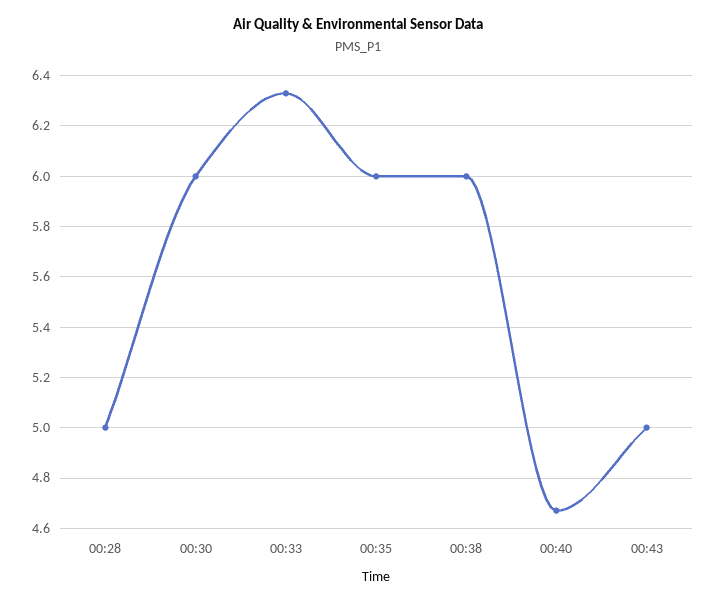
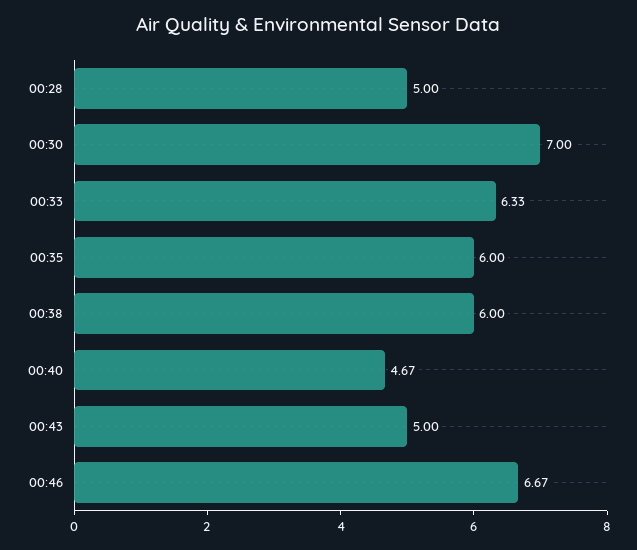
00:30: 6 -> 7
00:46: none -> 6.67

